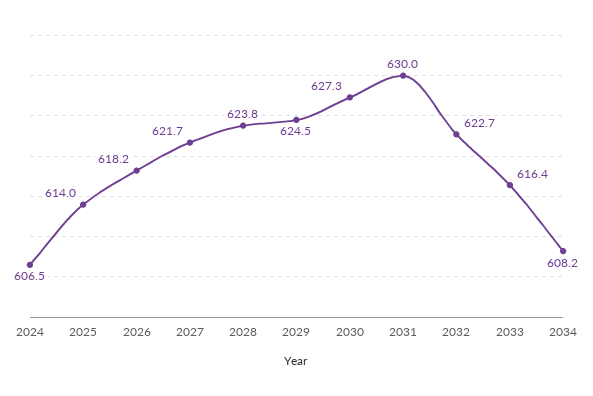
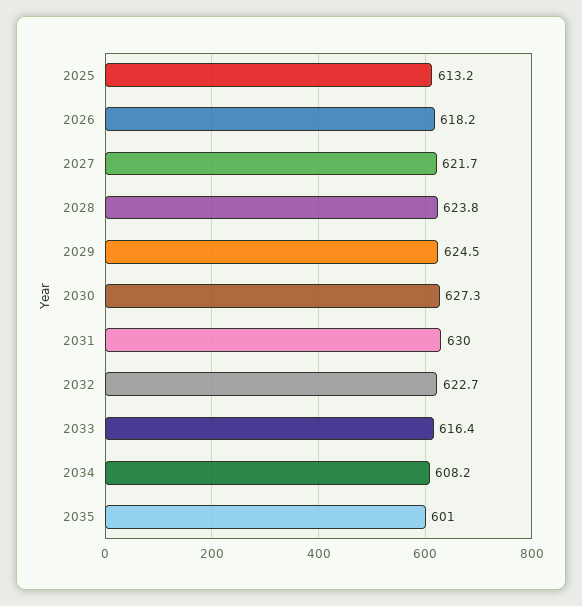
2024: 606.5 -> none
2025: 614 -> 613.2
2035: none -> 601

